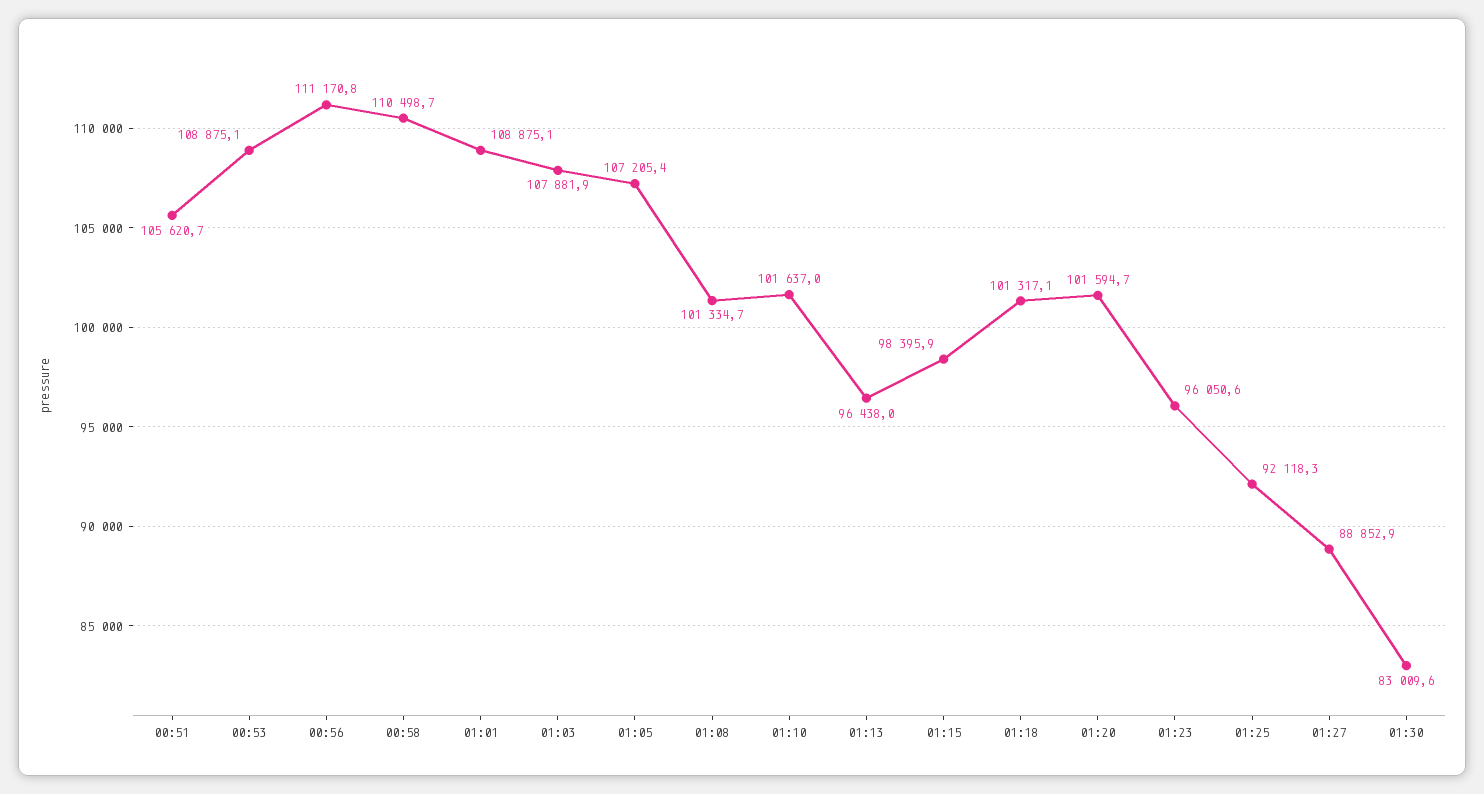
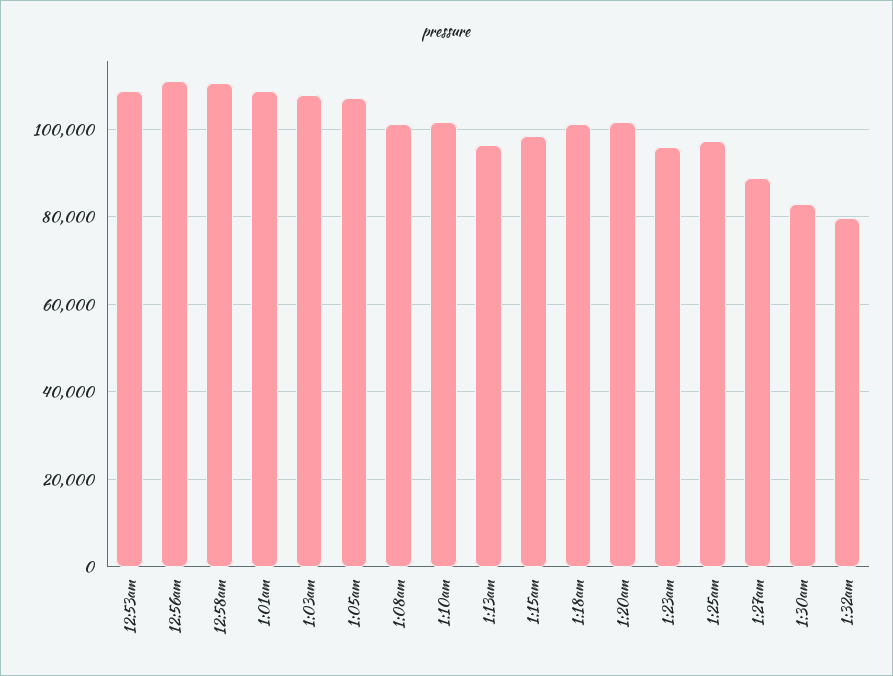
00:51: 105620.7 -> none
01:25: 92118.3 -> 98000
1:32am: none -> 80000

